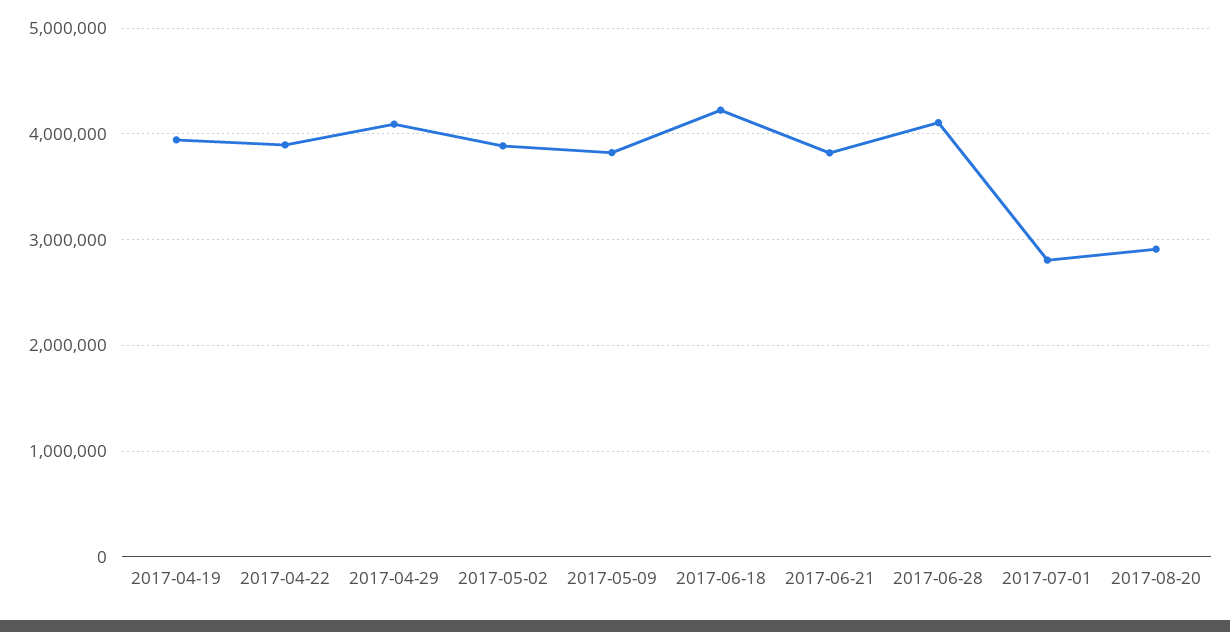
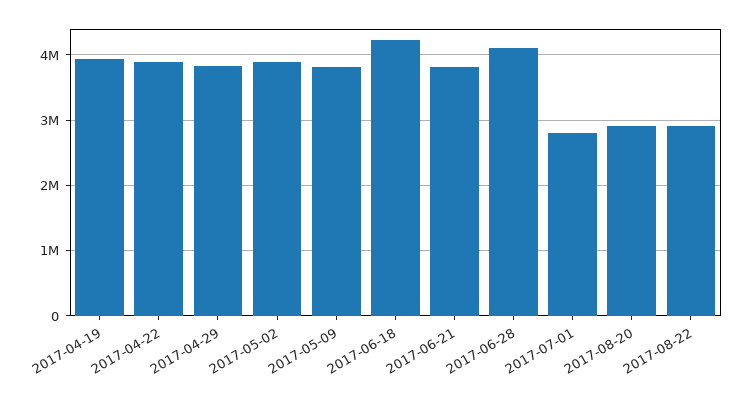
2017-04-29: 4100000 -> 3800000
2017-08-22: none -> 2900000

